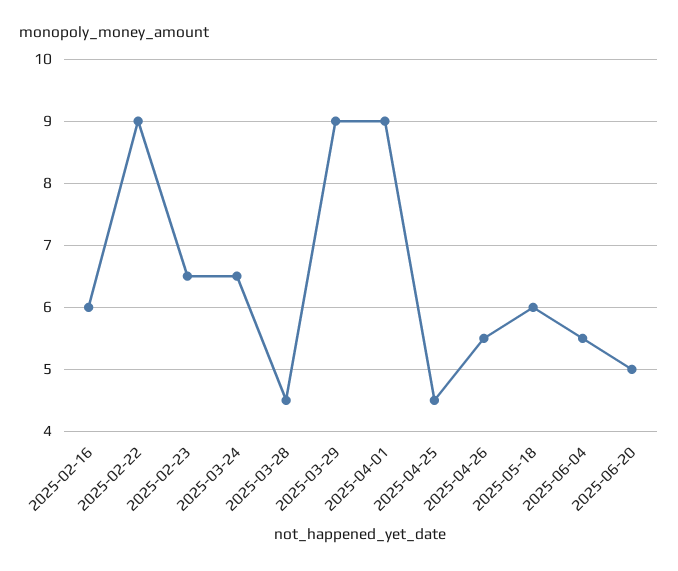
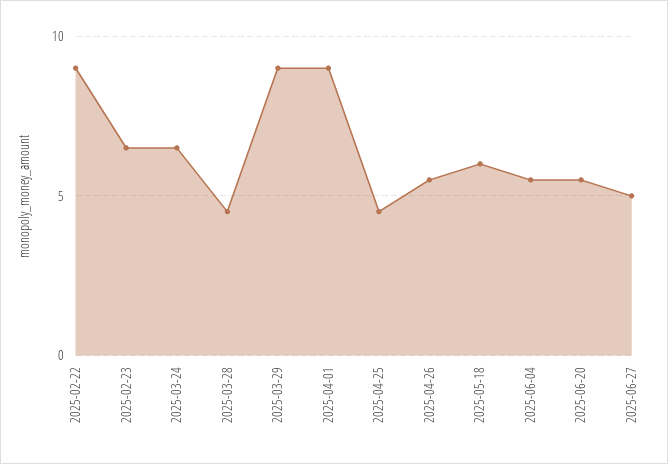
2025-02-16: 6 -> none
2025-06-20: 5 -> 5.5
2025-06-27: none -> 5

